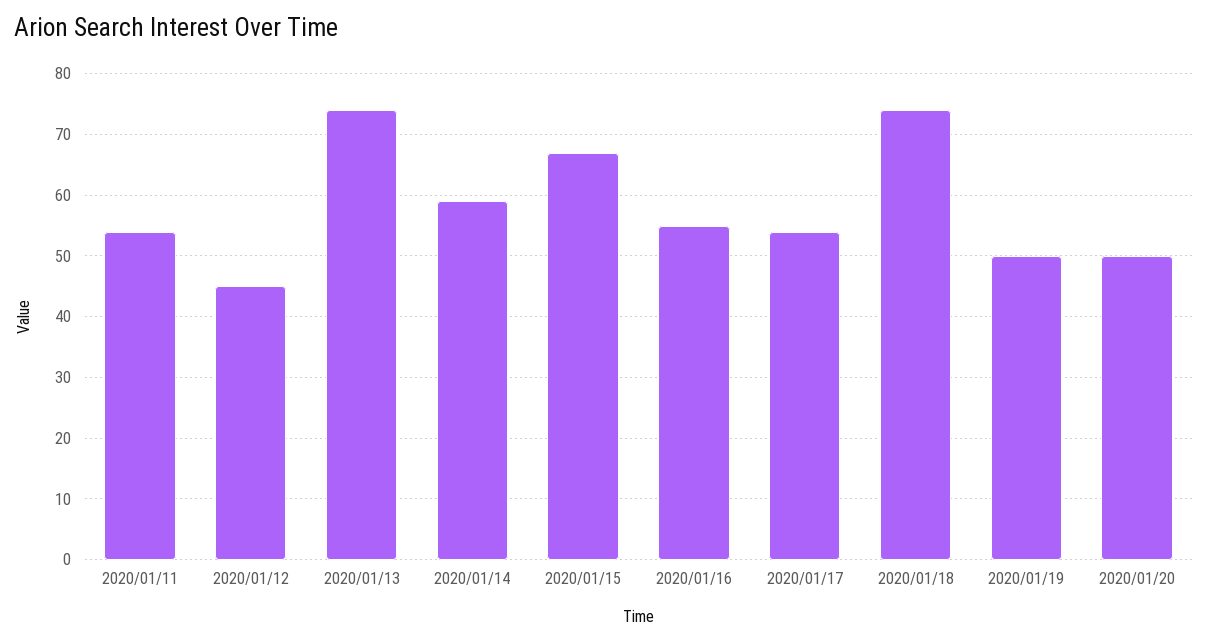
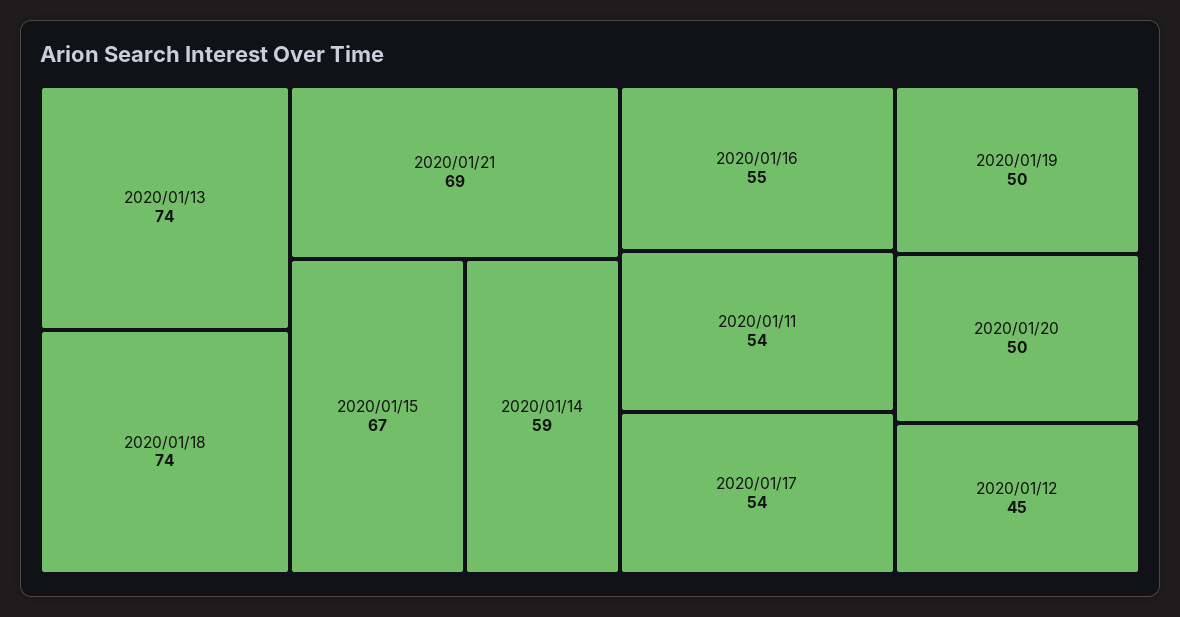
2020/01/21: none -> 69

